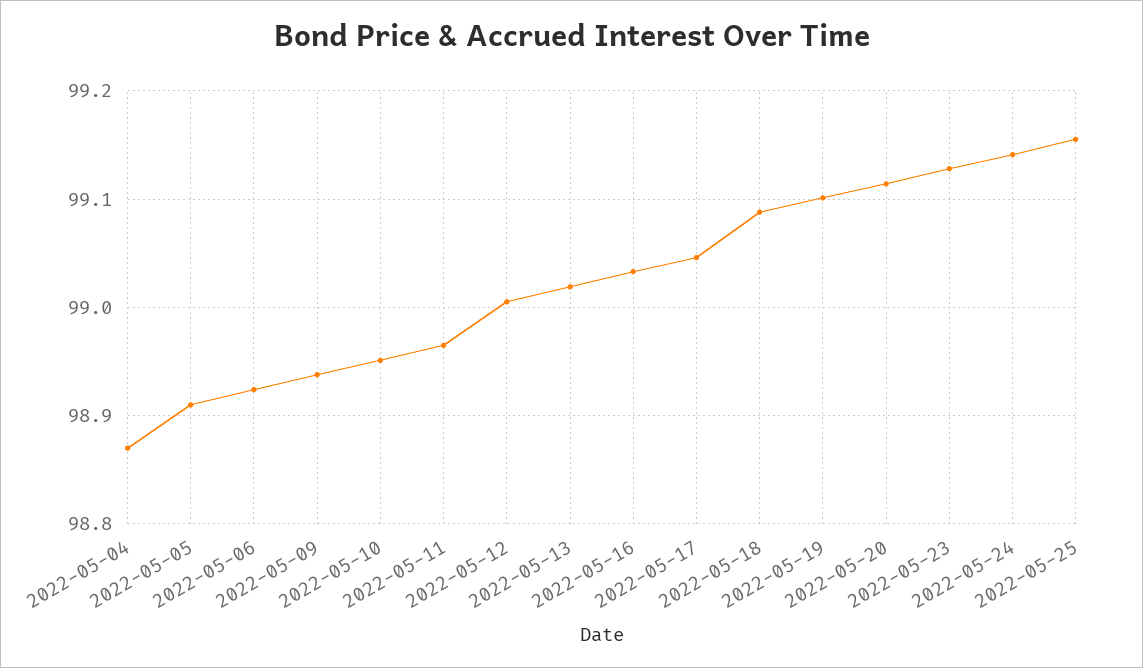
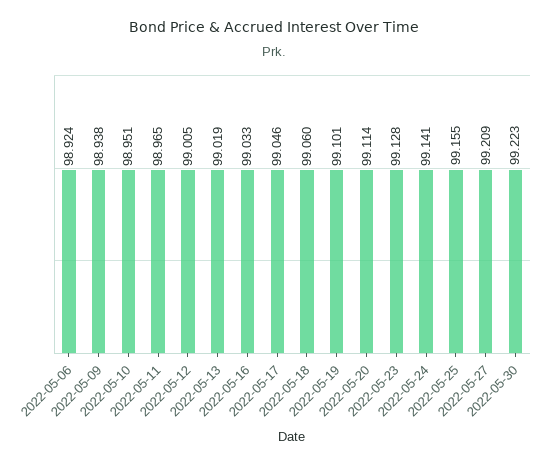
2022-05-04: 98.87 -> none
2022-05-05: 98.91 -> none
2022-05-18: 99.09 -> 99.06
2022-05-27: none -> 99.209
2022-05-30: none -> 99.223

